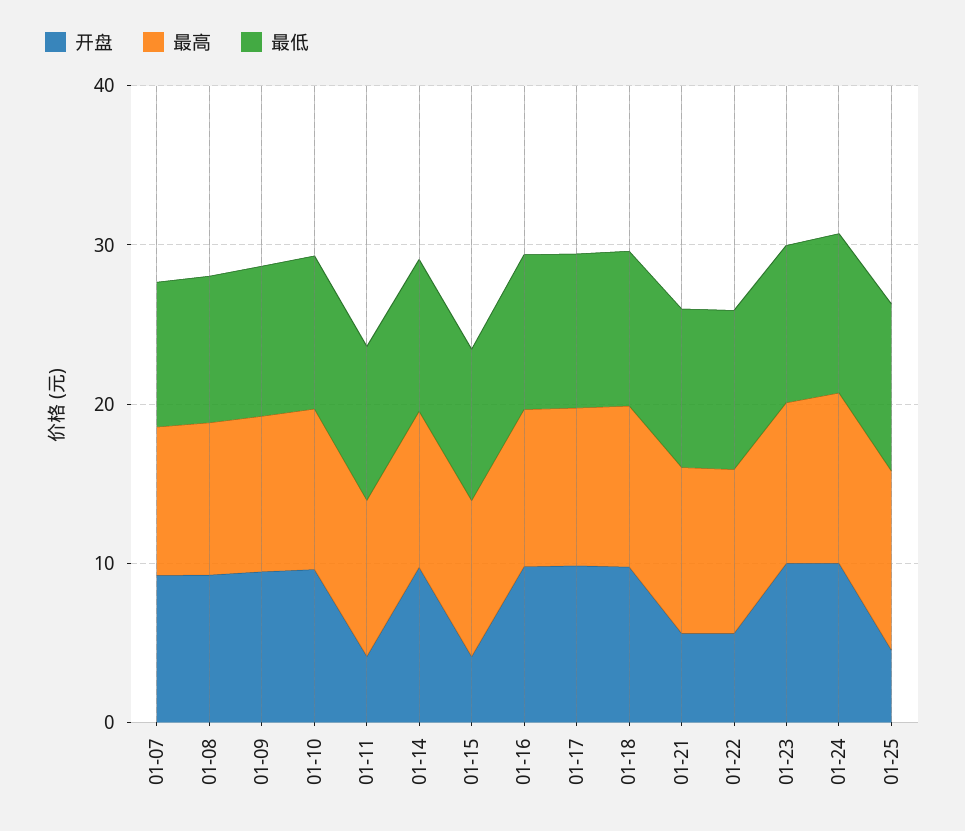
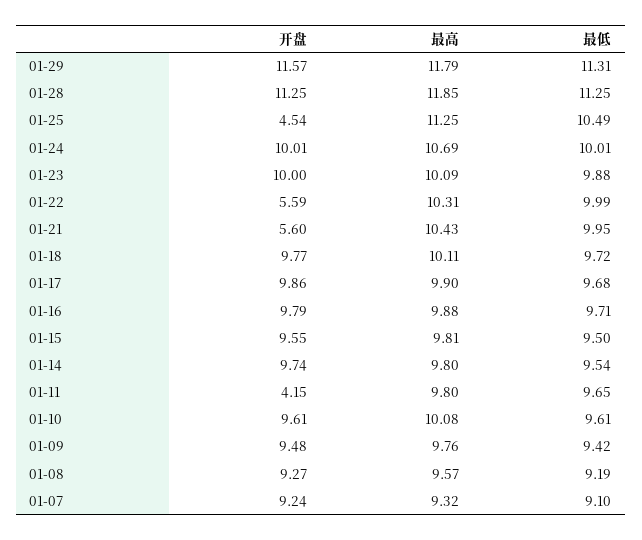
开盘, 01-15: 4 -> 9.55
开盘, 01-29: none -> 11.57
最高, 01-29: none -> 11.79
最低, 01-29: none -> 11.31
开盘, 01-28: none -> 11.25
最高, 01-28: none -> 11.85
最低, 01-28: none -> 11.25

